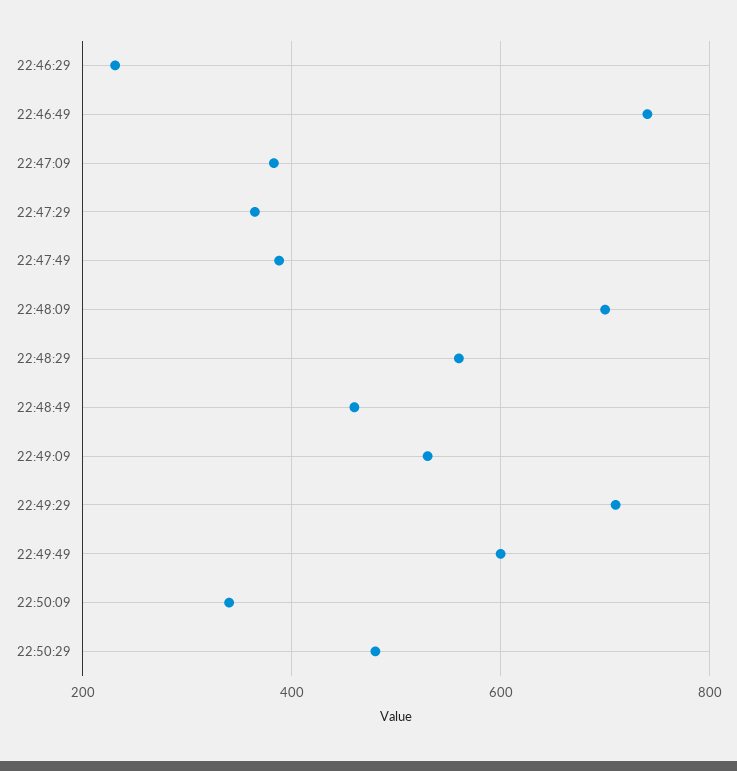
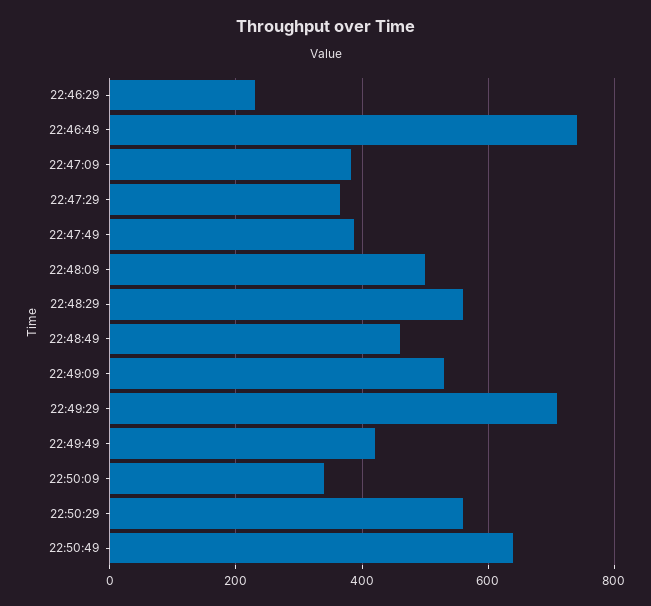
22:48:09: 700 -> 500
22:49:49: 600 -> 420
22:50:29: 480 -> 560
22:50:49: none -> 640

